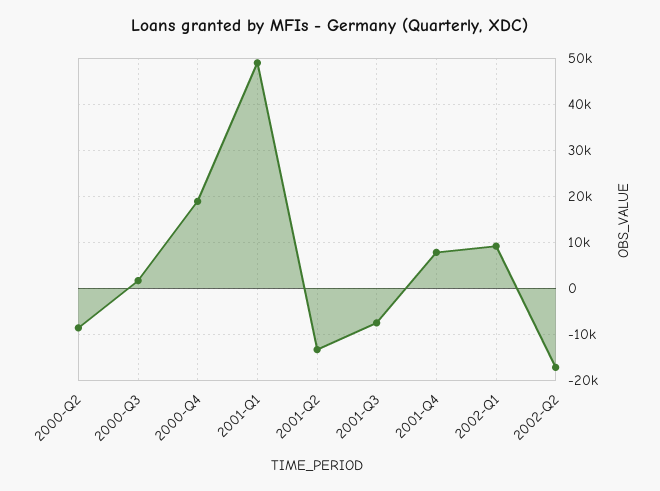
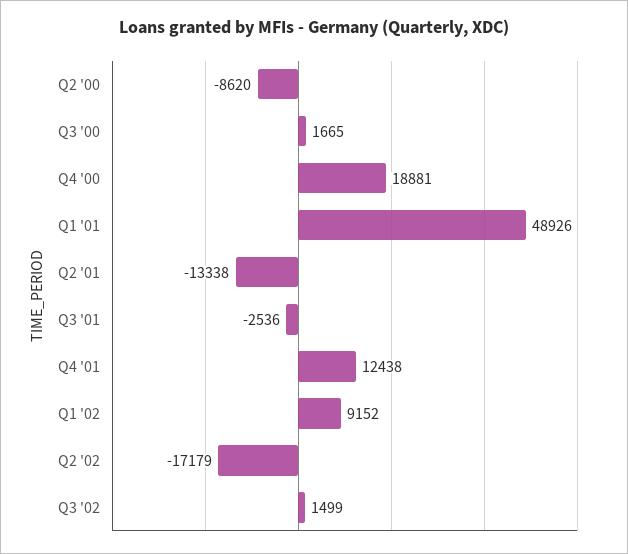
2001-Q3: -8000 -> -2536
2001-Q4: 8000 -> 12438
Q3 '02: none -> 1499

